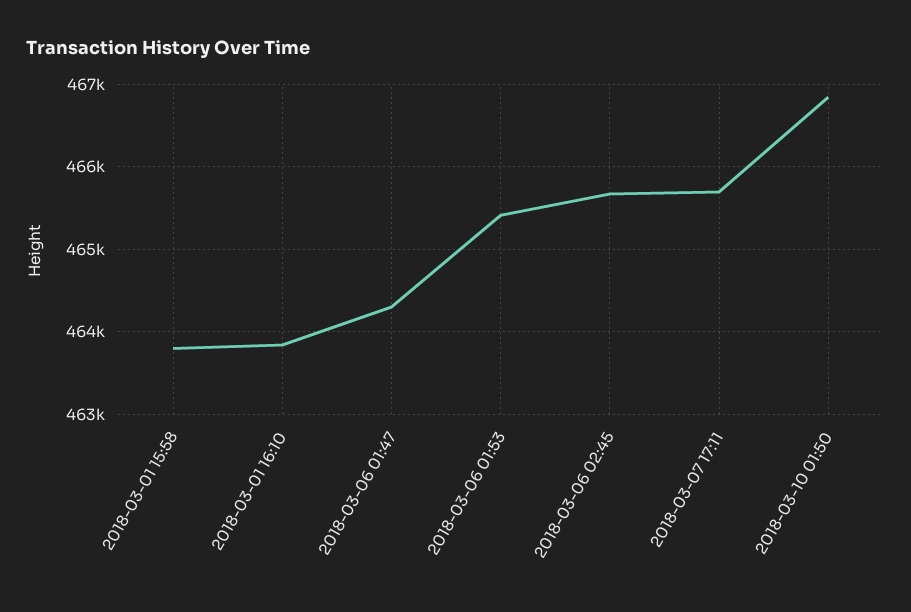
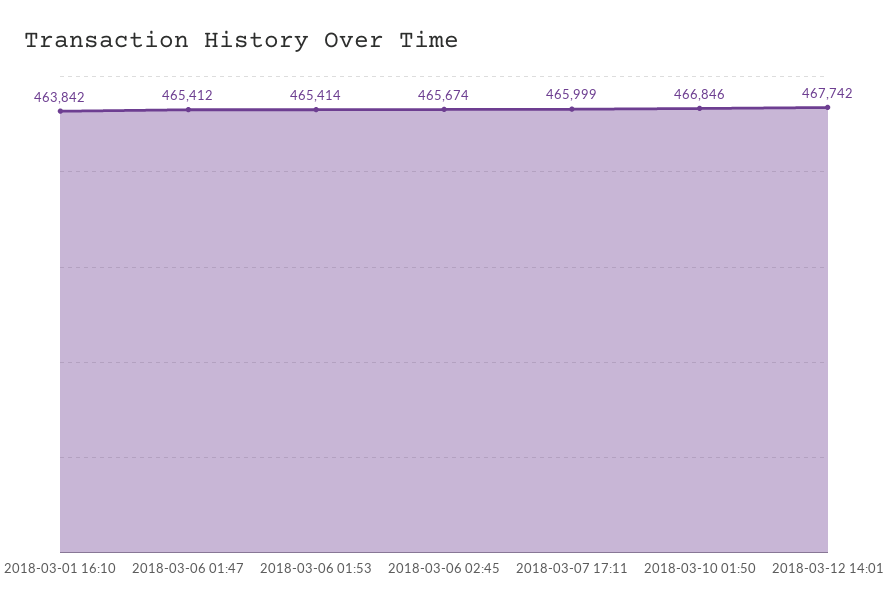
2018-03-01 15:58: 463800 -> none
2018-03-06 01:47: 464300 -> 465412
2018-03-07 17:11: 465700 -> 465999
2018-03-12 14:01: none -> 467742

